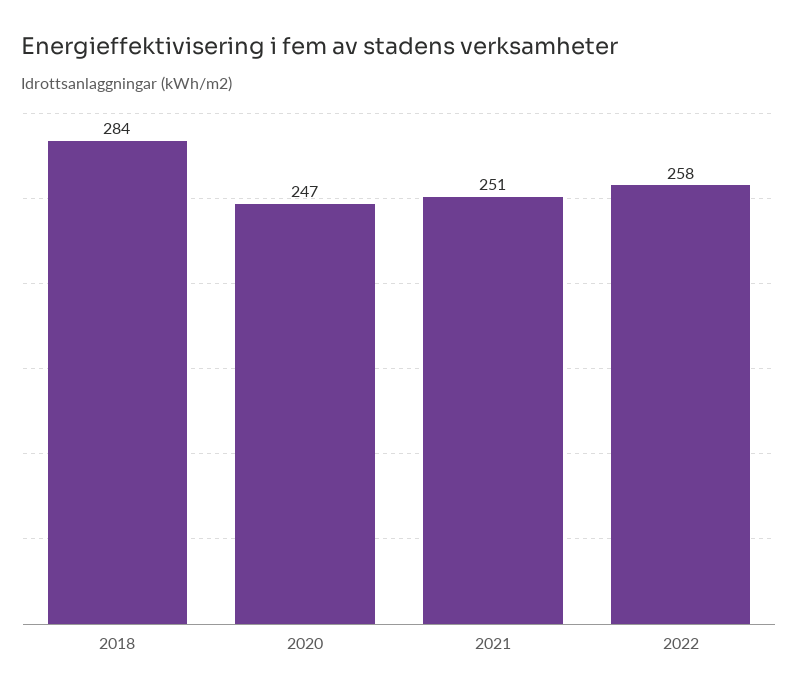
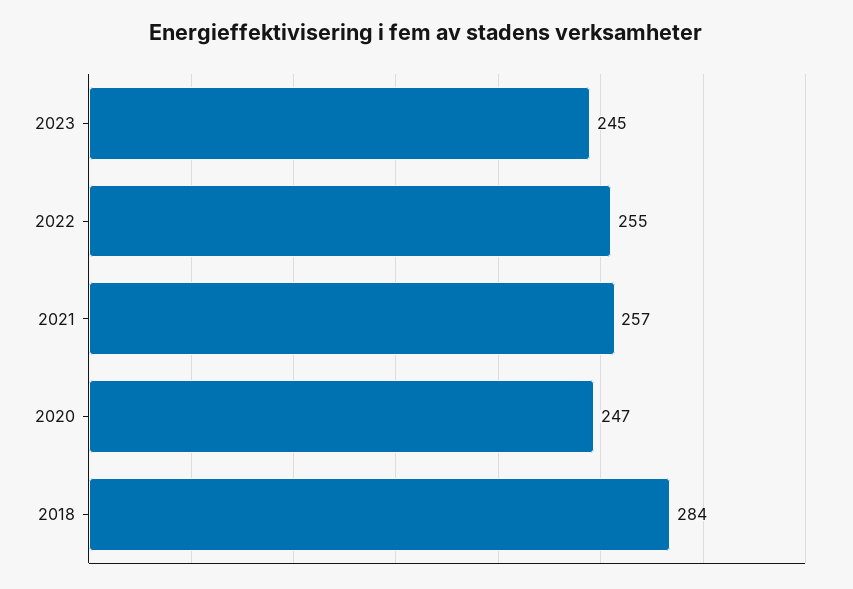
2021: 251 -> 257
2022: 258 -> 255
2023: none -> 245

